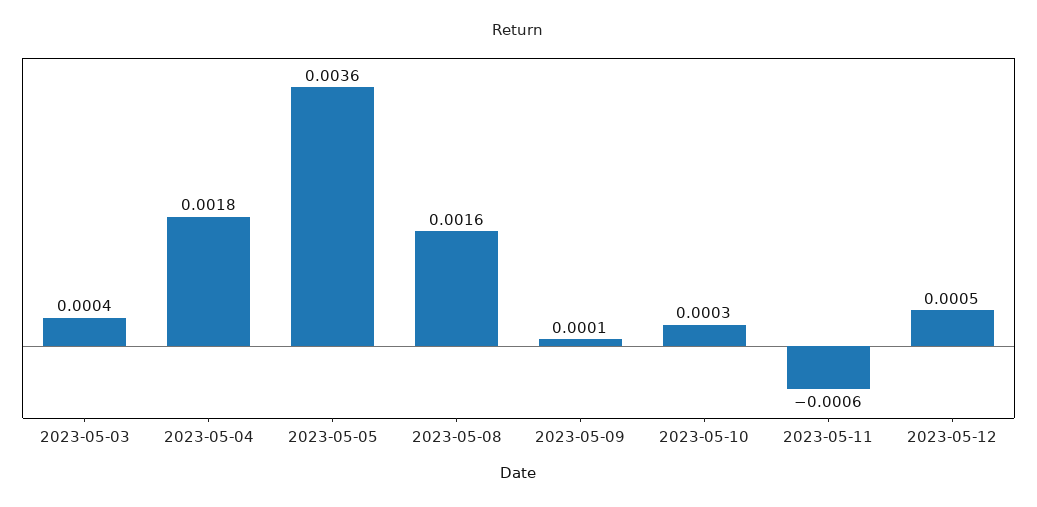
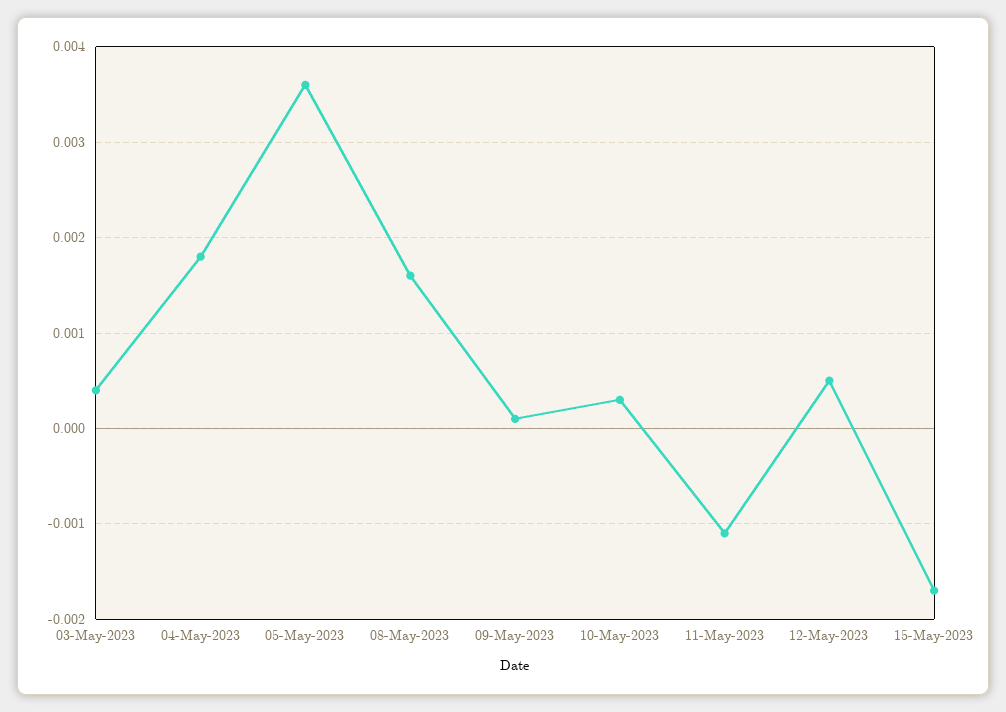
2023-05-11: -0.0006 -> -0.0011
15-May-2023: none -> -0.0017

